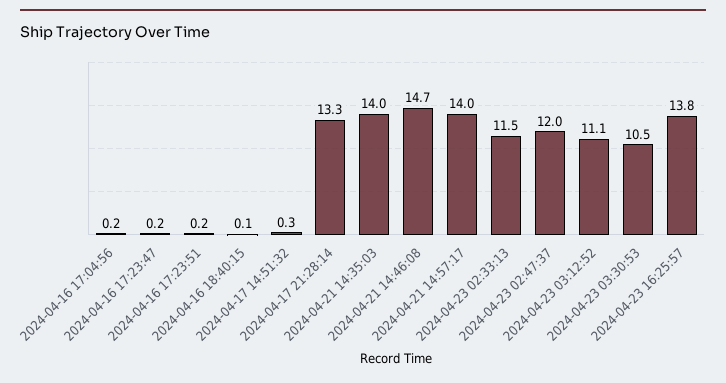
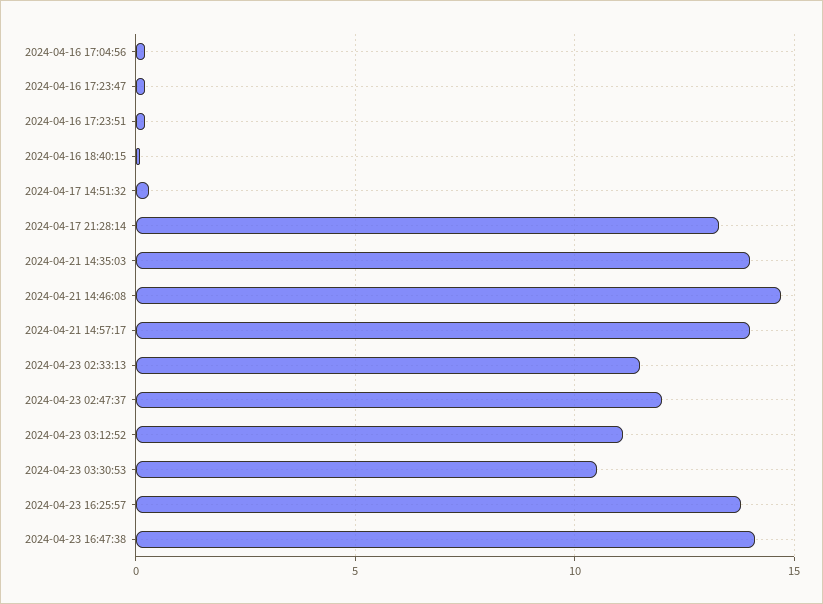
2024-04-23 16:47:38: none -> 14

